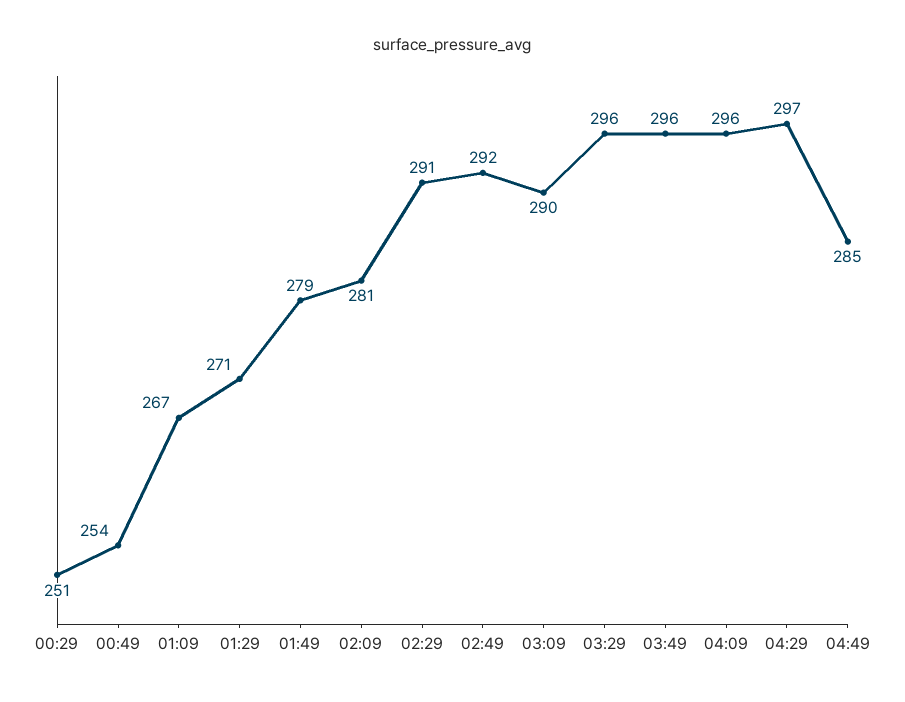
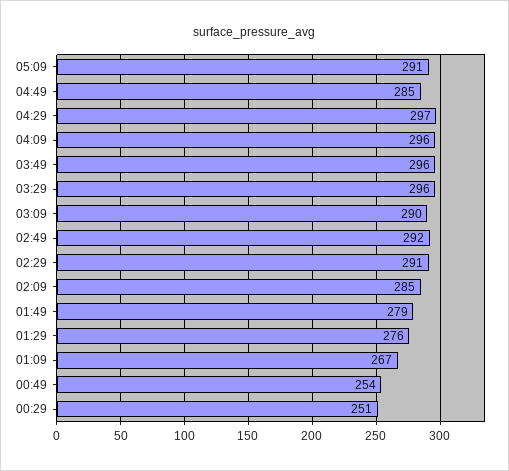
01:29: 271 -> 276
02:09: 281 -> 285
05:09: none -> 291

